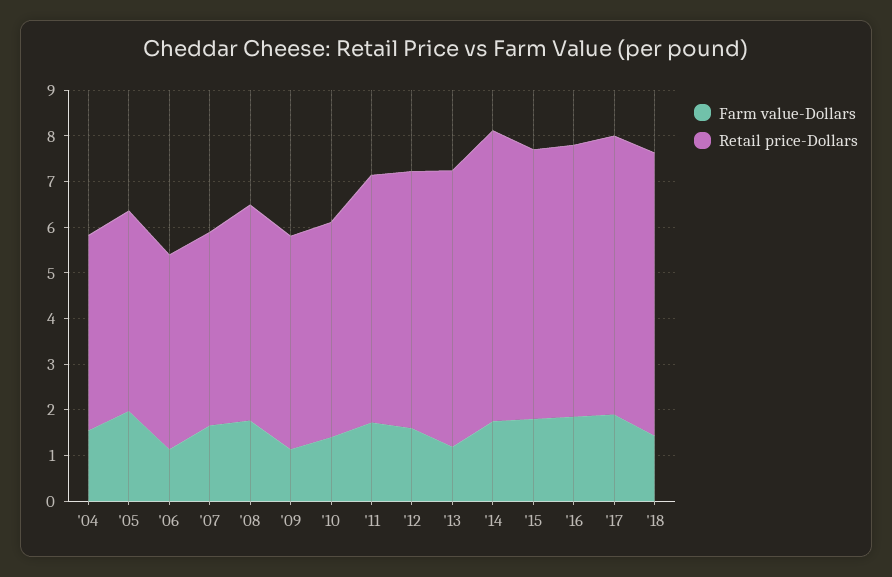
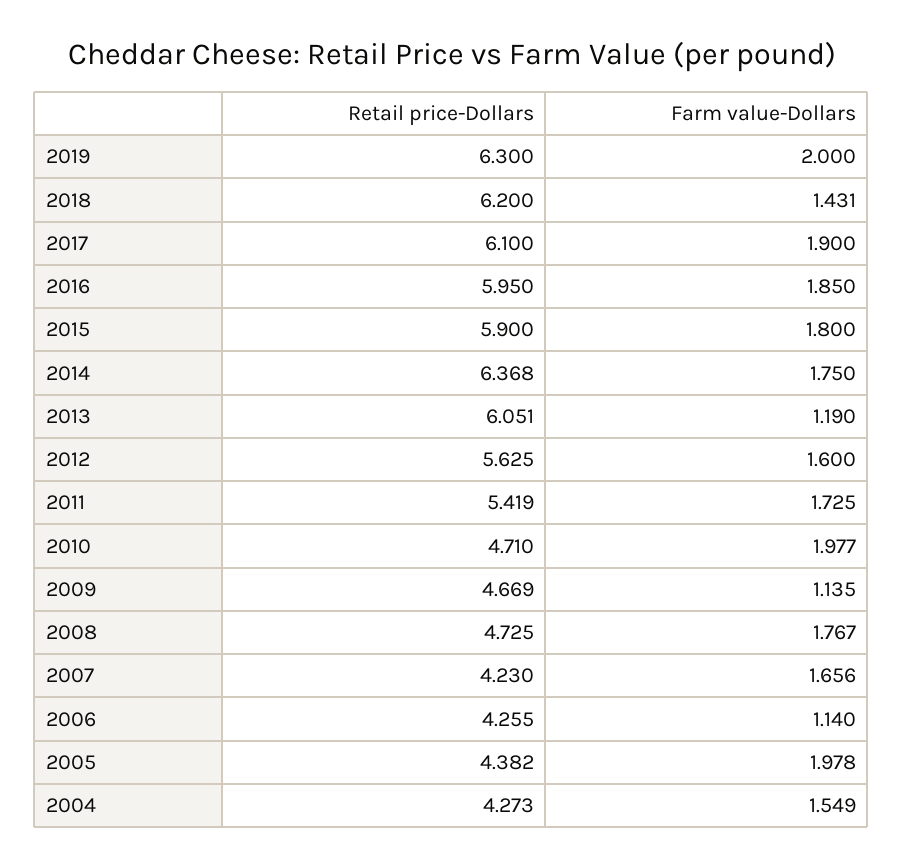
Farm value-Dollars, '10: 1.4 -> 1.977
Retail price-Dollars, 2019: none -> 6.3
Farm value-Dollars, 2019: none -> 2

